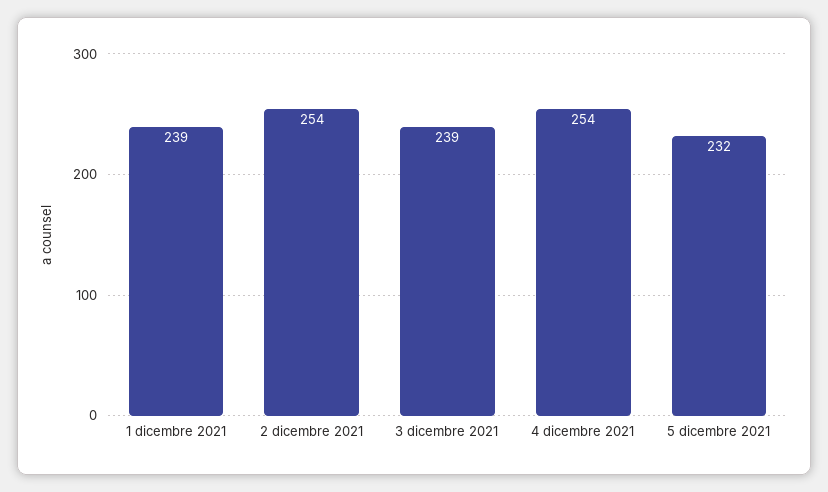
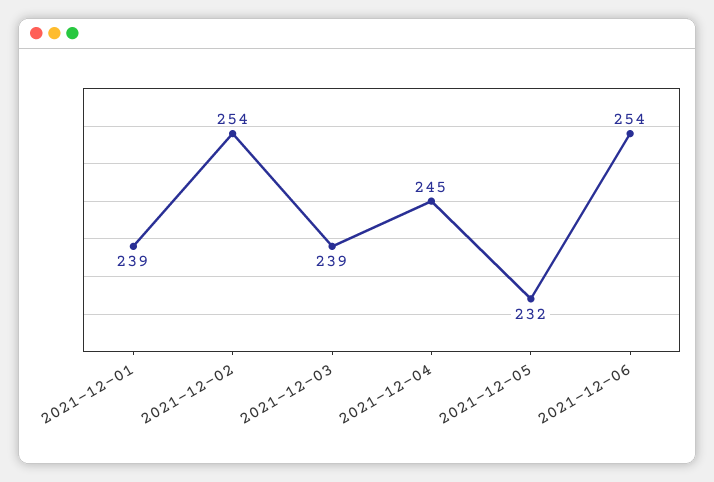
4 dicembre 2021: 254 -> 245
2021-12-06: none -> 254

